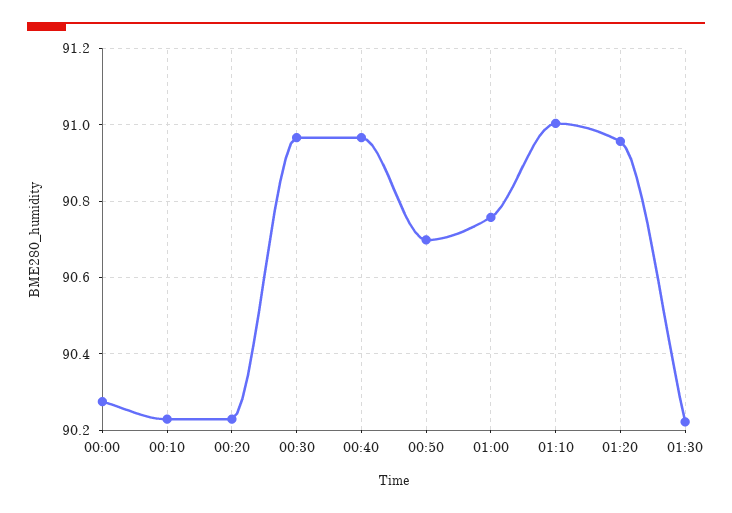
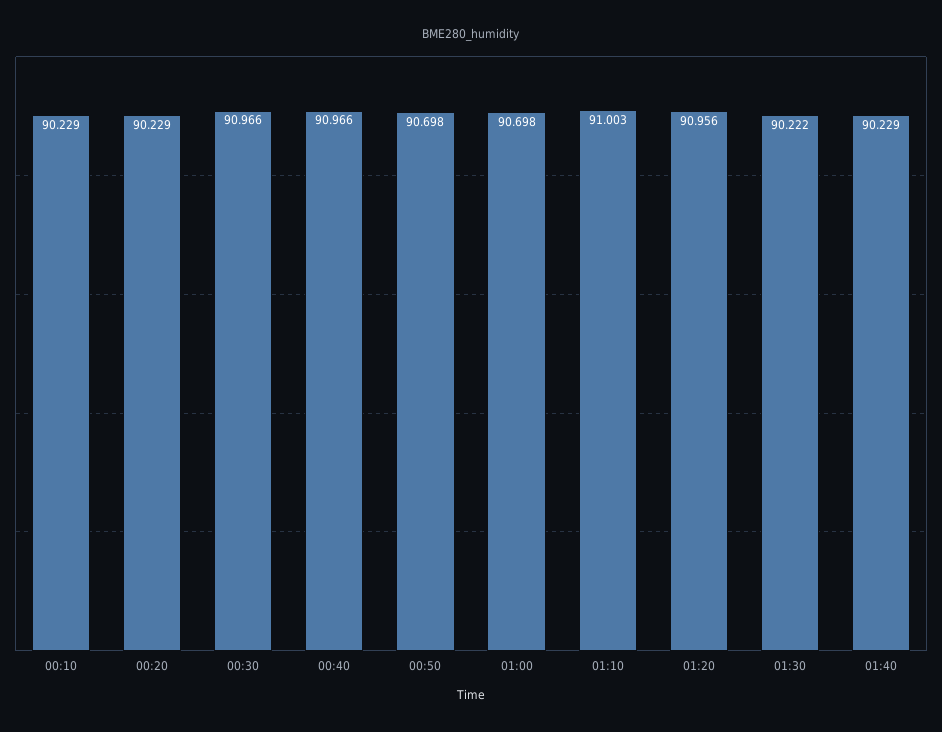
00:00: 90.28 -> none
01:00: 90.76 -> 90.698
01:40: none -> 90.229

